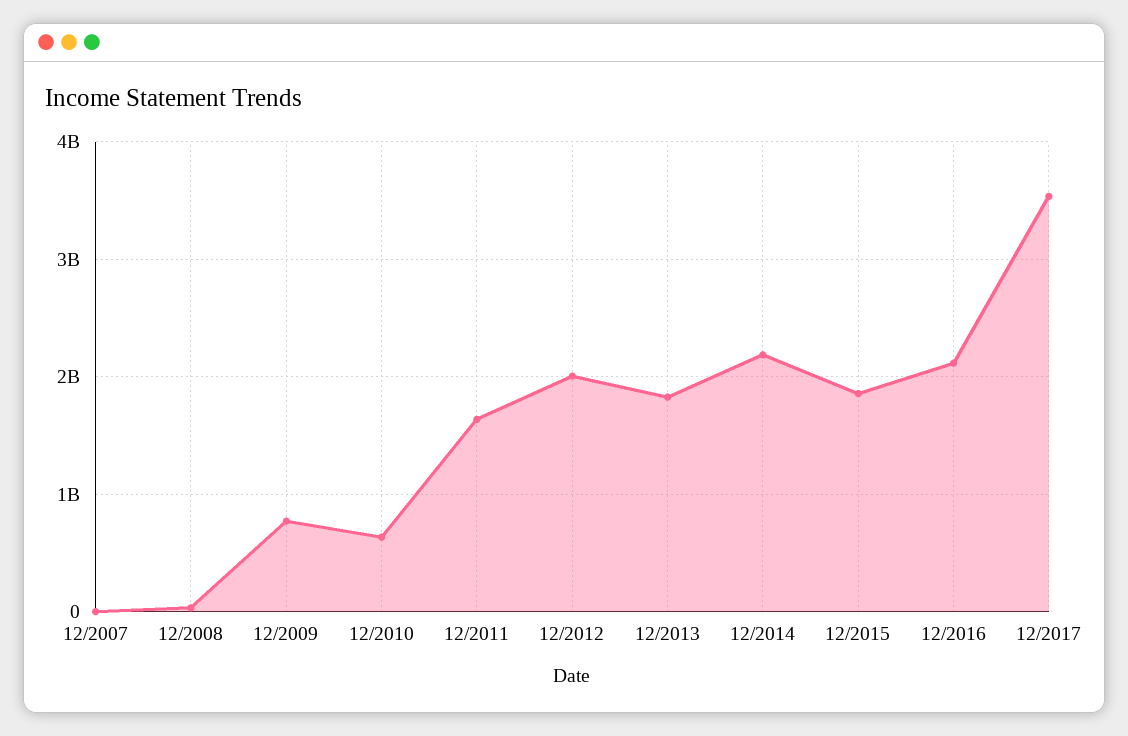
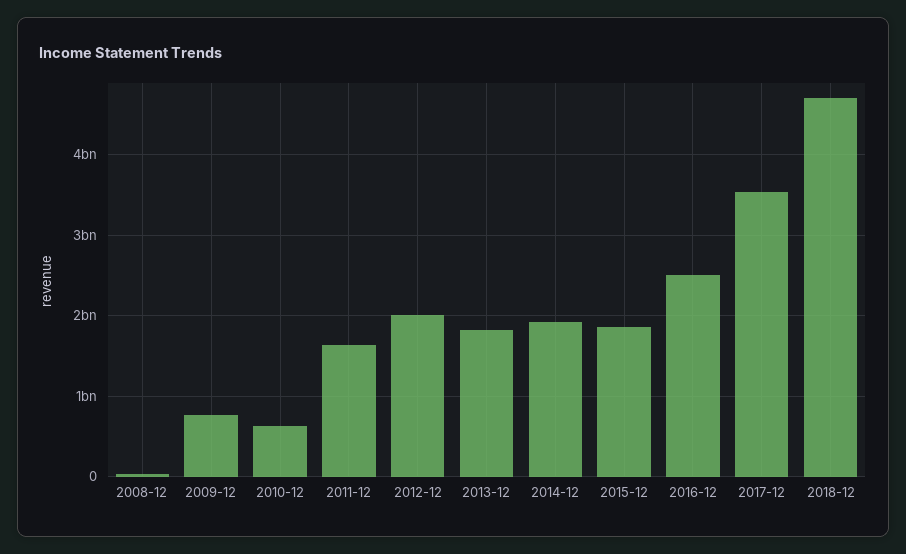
12/2007: 0 -> none
12/2014: 2200000000 -> 1900000000
12/2016: 2100000000 -> 2500000000
2018-12: none -> 4700000000

